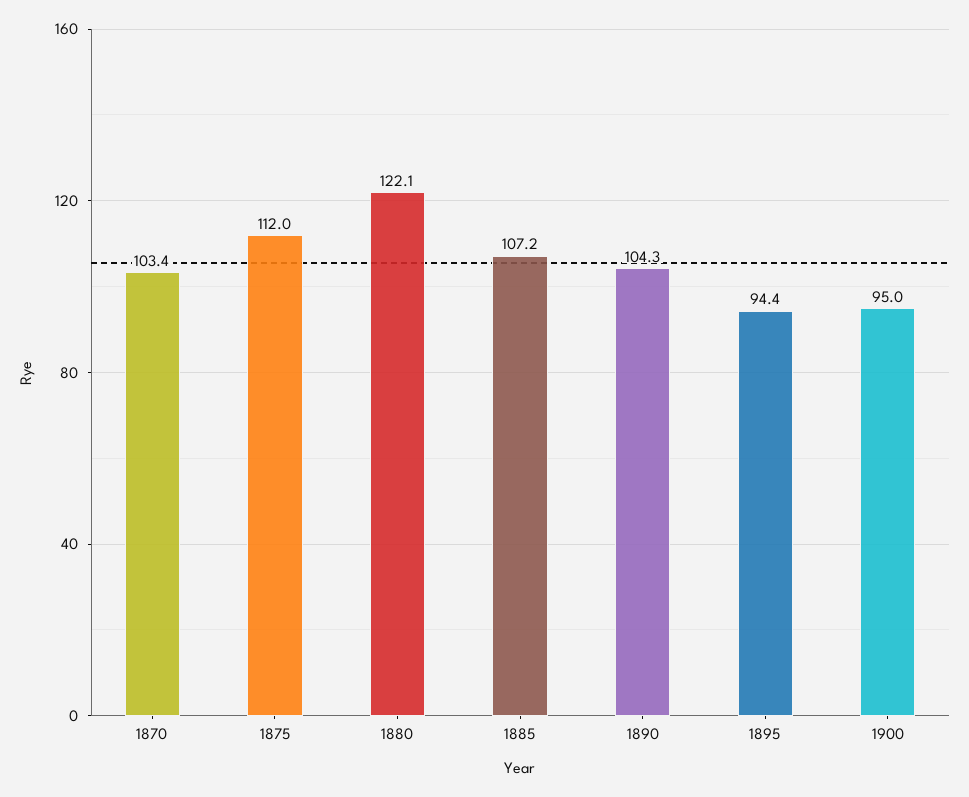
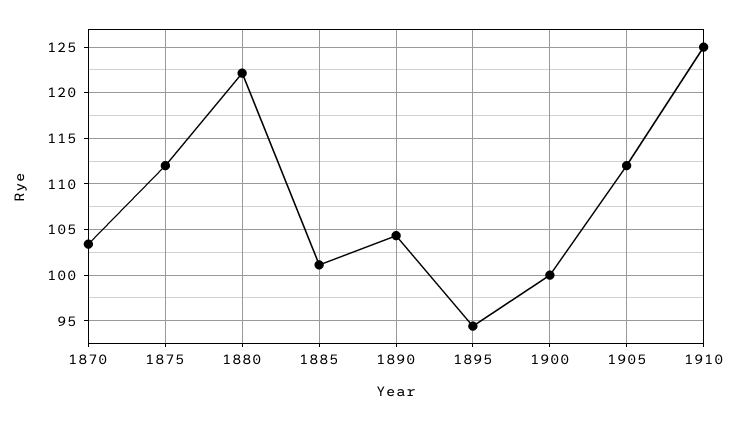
1885: 107.2 -> 101
1900: 95 -> 100
1905: none -> 112
1910: none -> 125

